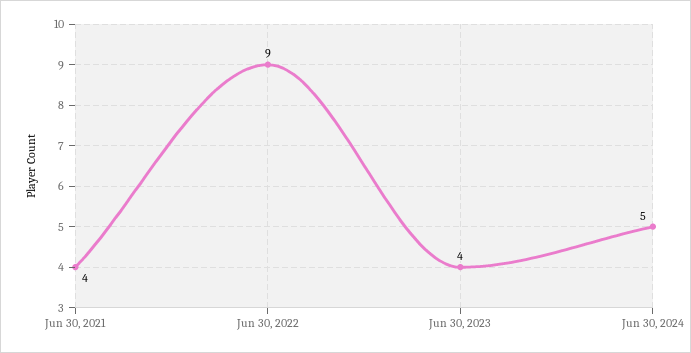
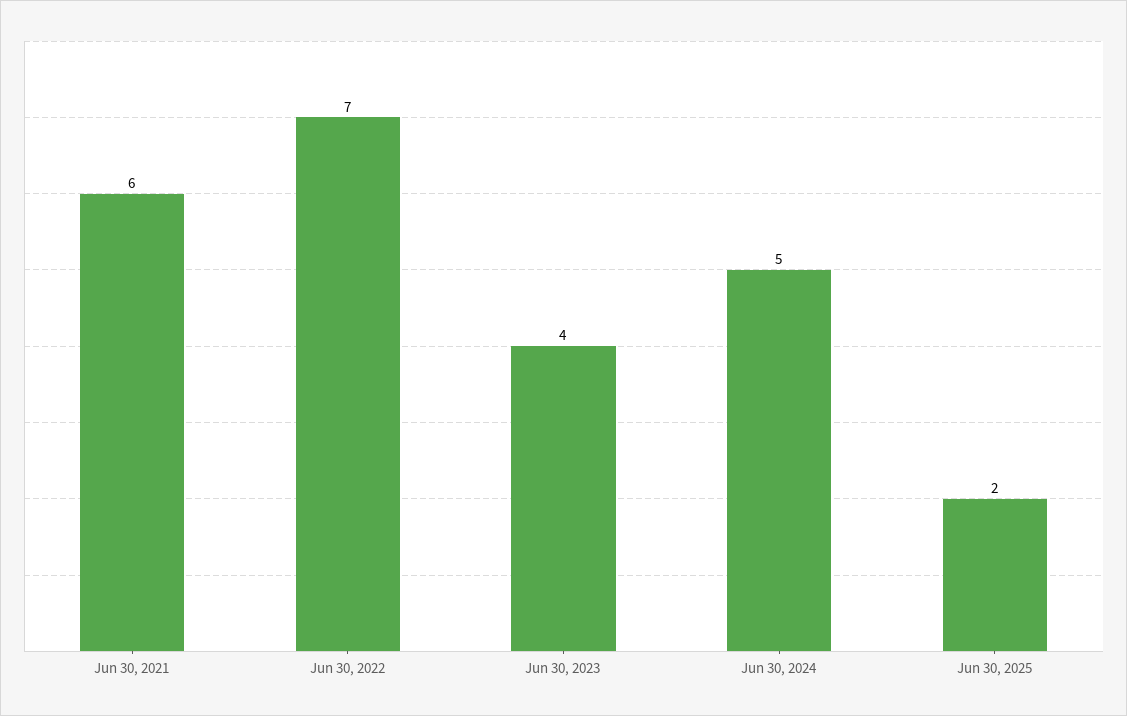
Jun 30, 2021: 4 -> 6
Jun 30, 2022: 9 -> 7
Jun 30, 2025: none -> 2

